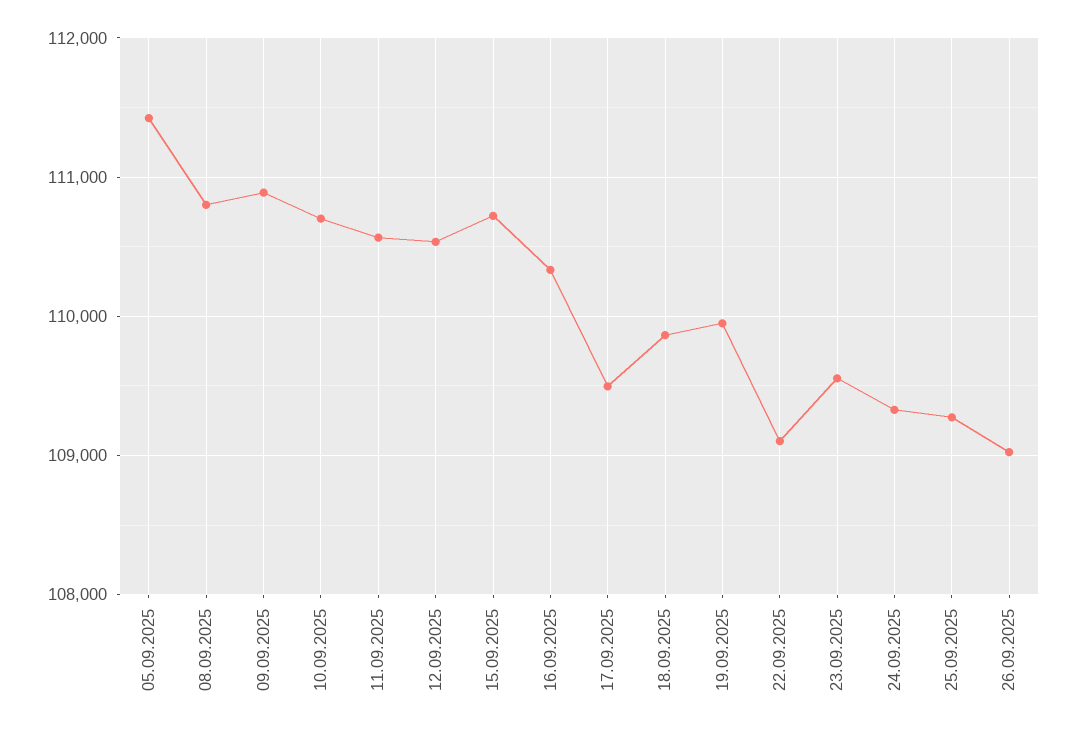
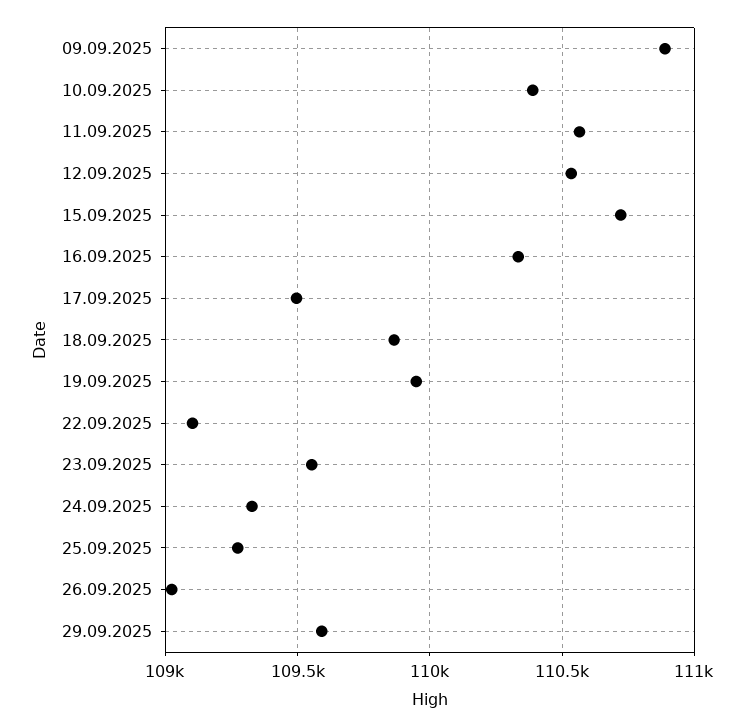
05.09.2025: 111400 -> none
08.09.2025: 110800 -> none
10.09.2025: 110700 -> 110400
29.09.2025: none -> 109600

